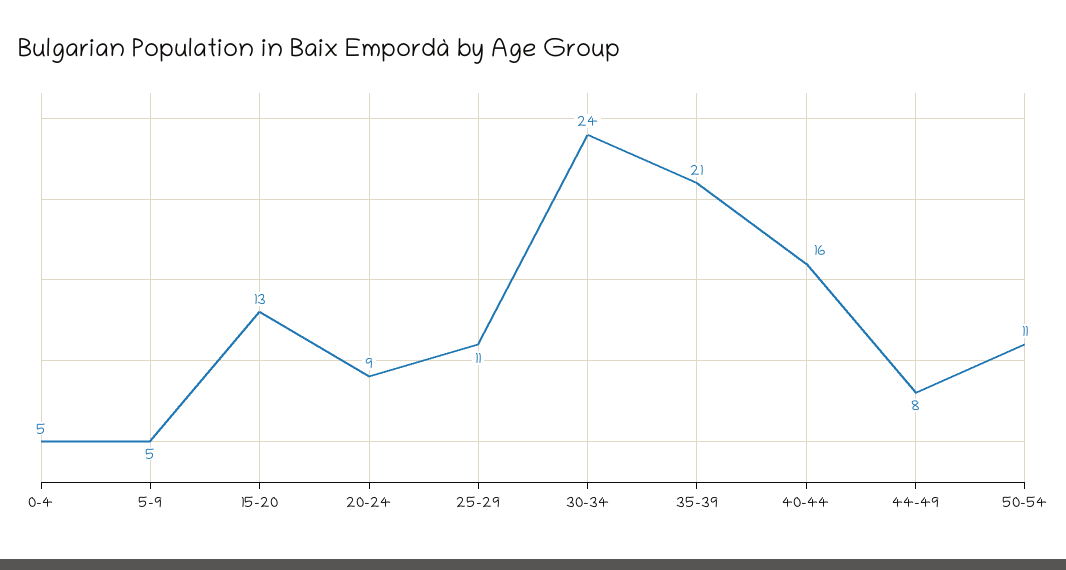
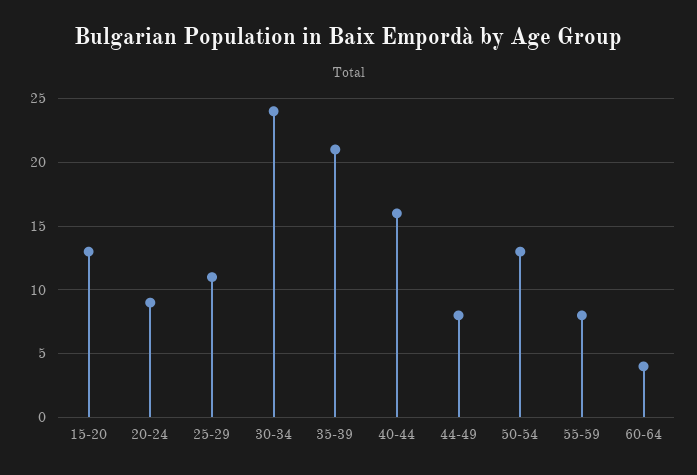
0-4: 5 -> none
5-9: 5 -> none
50-54: 11 -> 13
55-59: none -> 8
60-64: none -> 4

